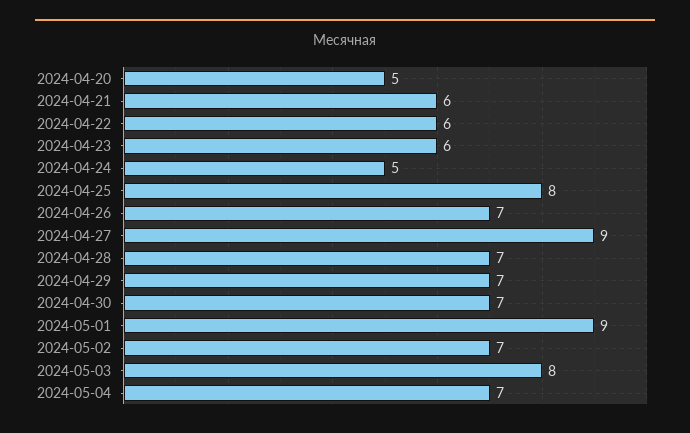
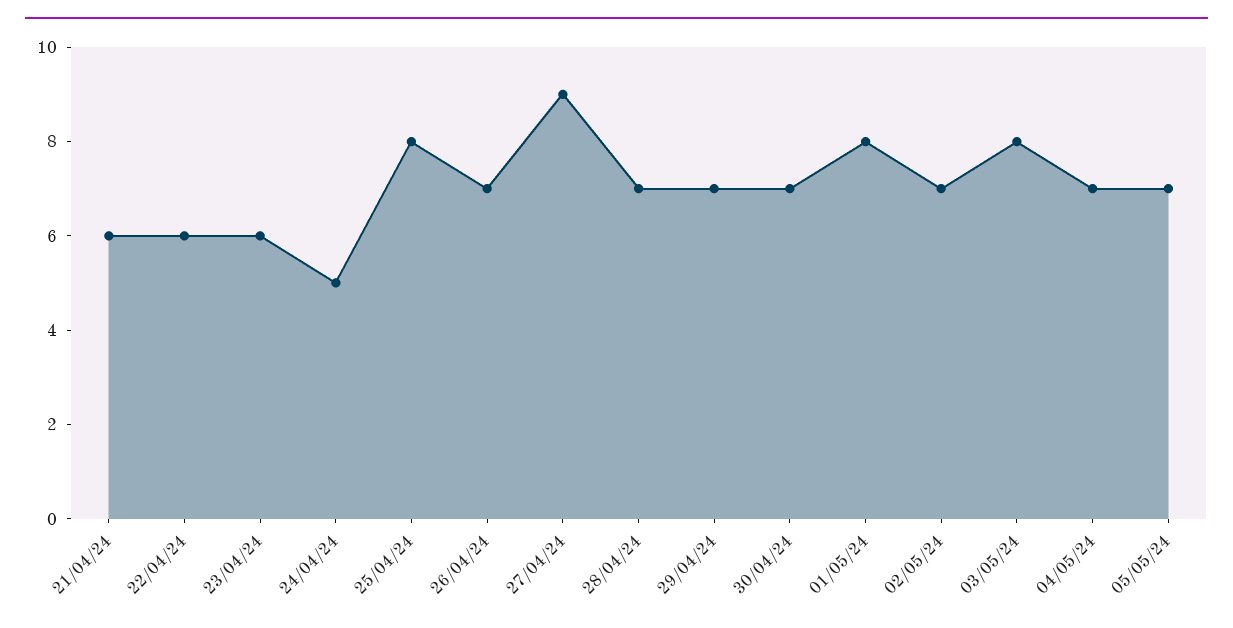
2024-04-20: 5 -> none
2024-05-01: 9 -> 8
05/05/24: none -> 7

